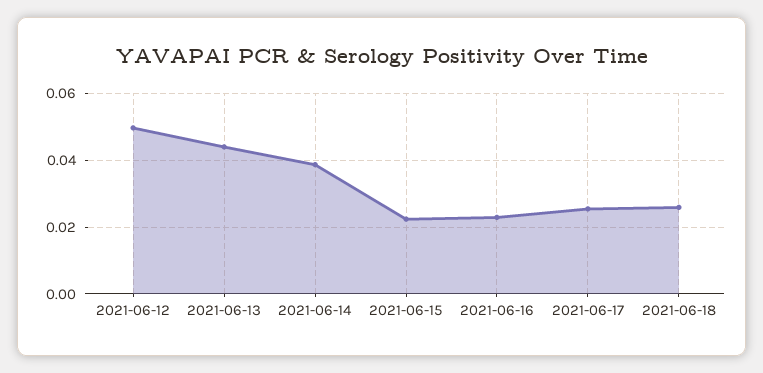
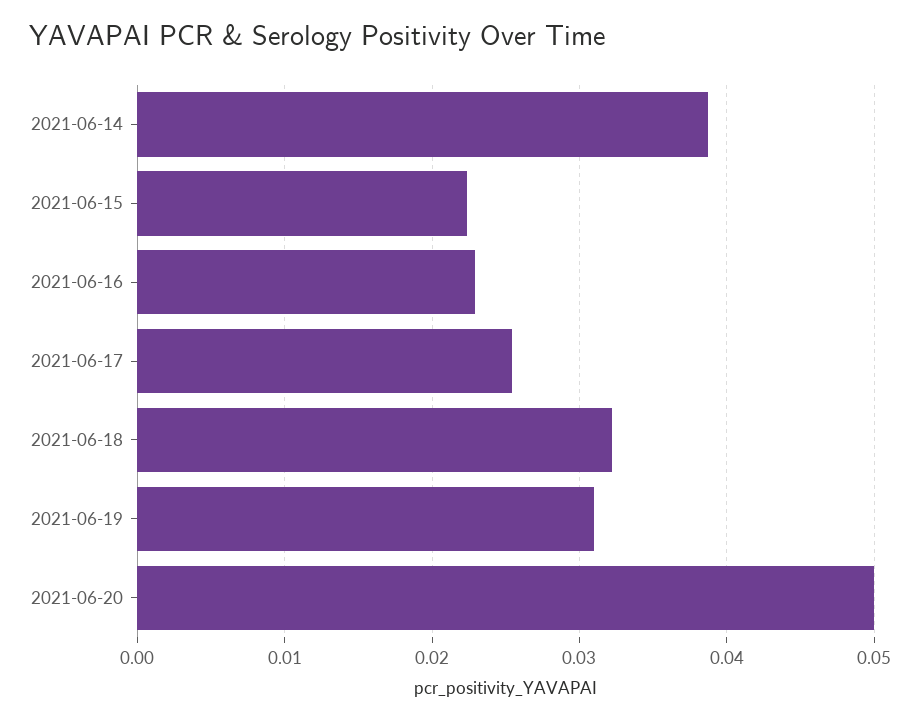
2021-06-12: 0.05 -> none
2021-06-13: 0.044 -> none
2021-06-18: 0.026 -> 0.032
2021-06-19: none -> 0.031
2021-06-20: none -> 0.05

